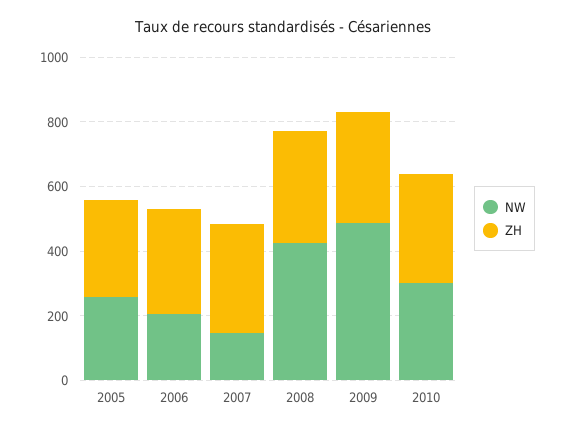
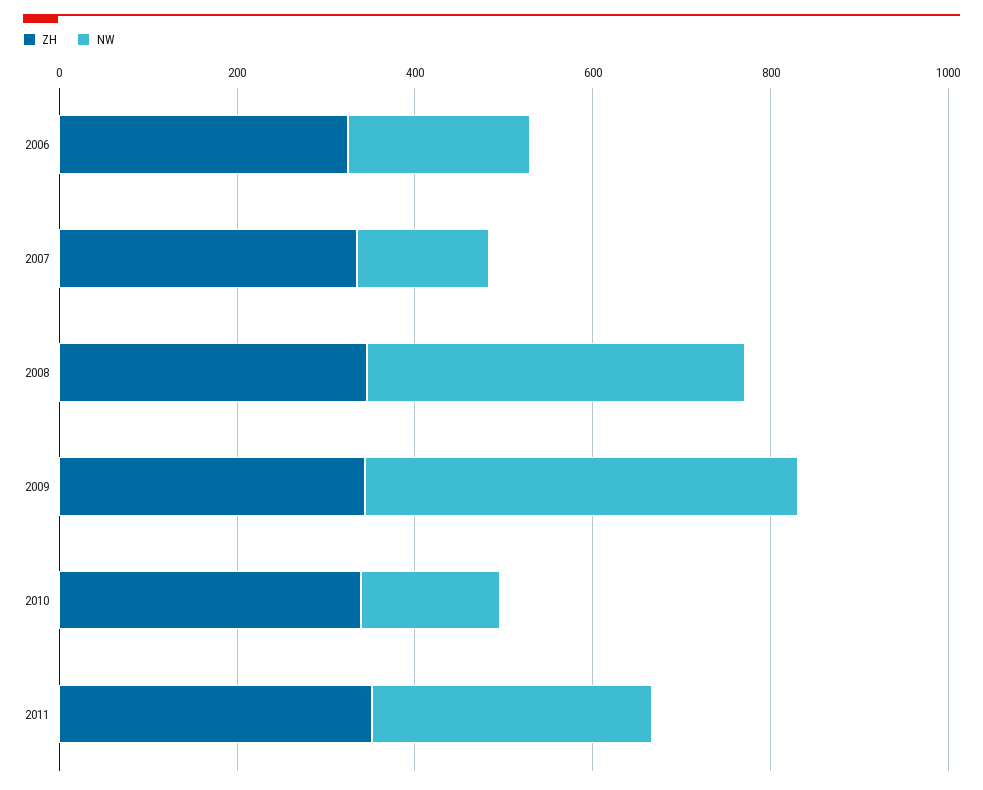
NW, 2005: 250 -> none
ZH, 2005: 300 -> none
NW, 2010: 300 -> 150
ZH, 2011: none -> 350
NW, 2011: none -> 300

